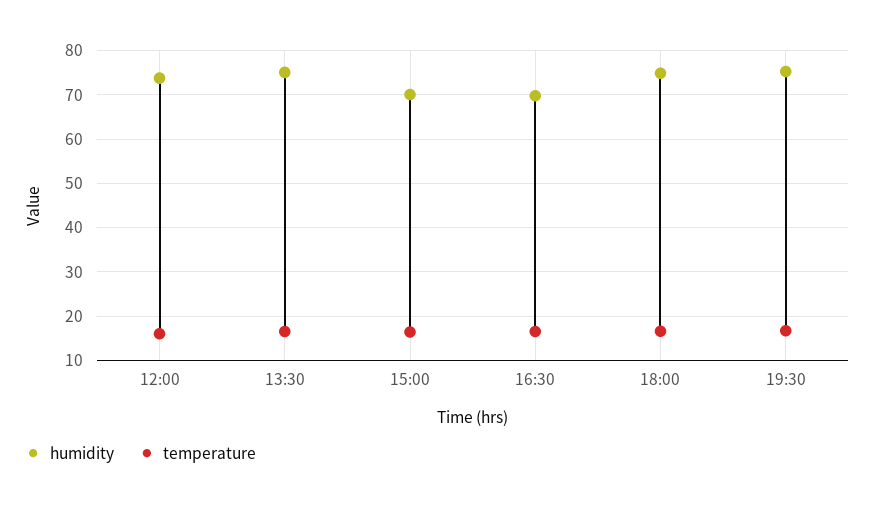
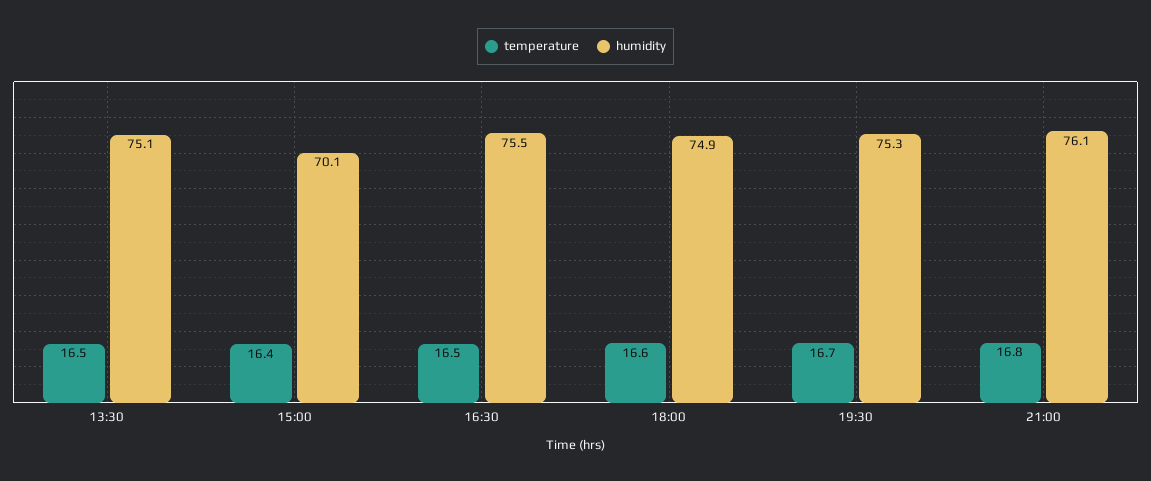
humidity, 12:00: 74 -> none
temperature, 12:00: 16 -> none
humidity, 16:30: 70 -> 75.5
temperature, 21:00: none -> 16.8
humidity, 21:00: none -> 76.1

